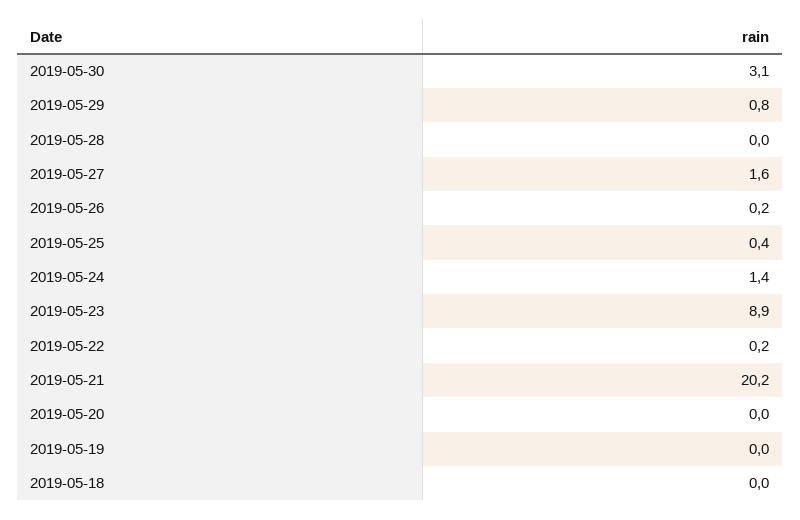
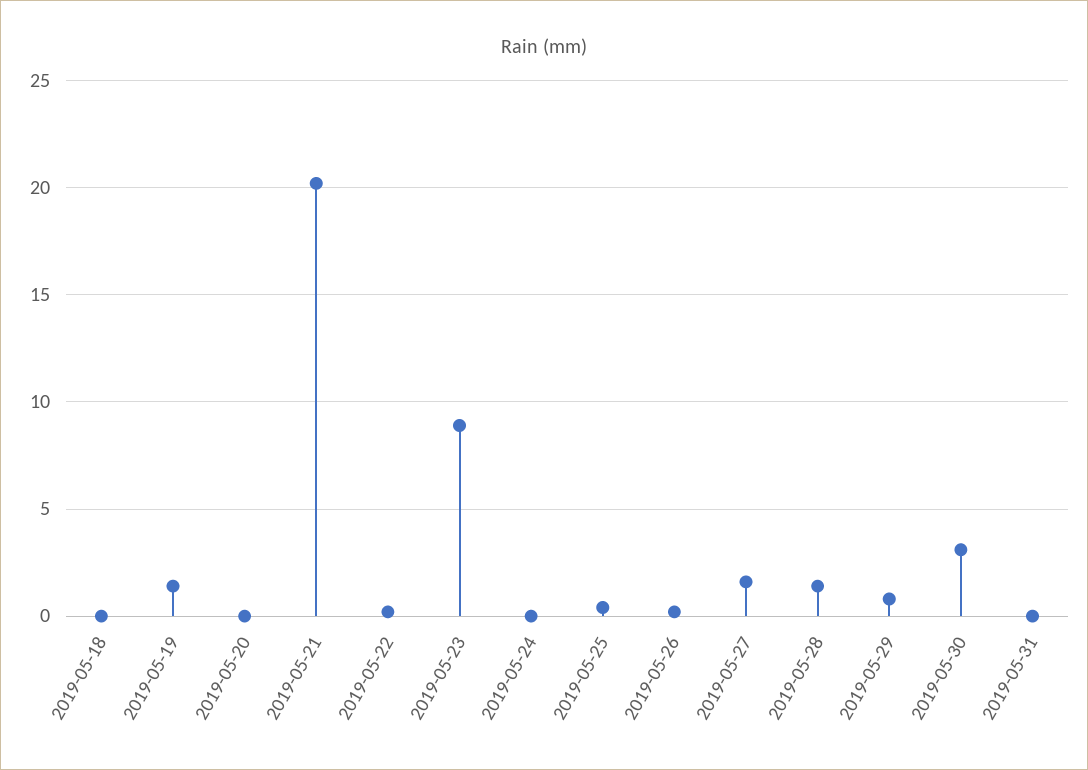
2019-05-28: 0 -> 1.5
2019-05-24: 1.4 -> 0
2019-05-19: 0 -> 1.5
2019-05-31: none -> 0

